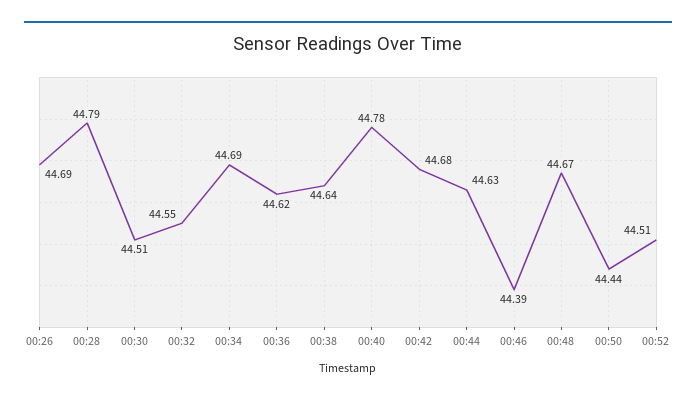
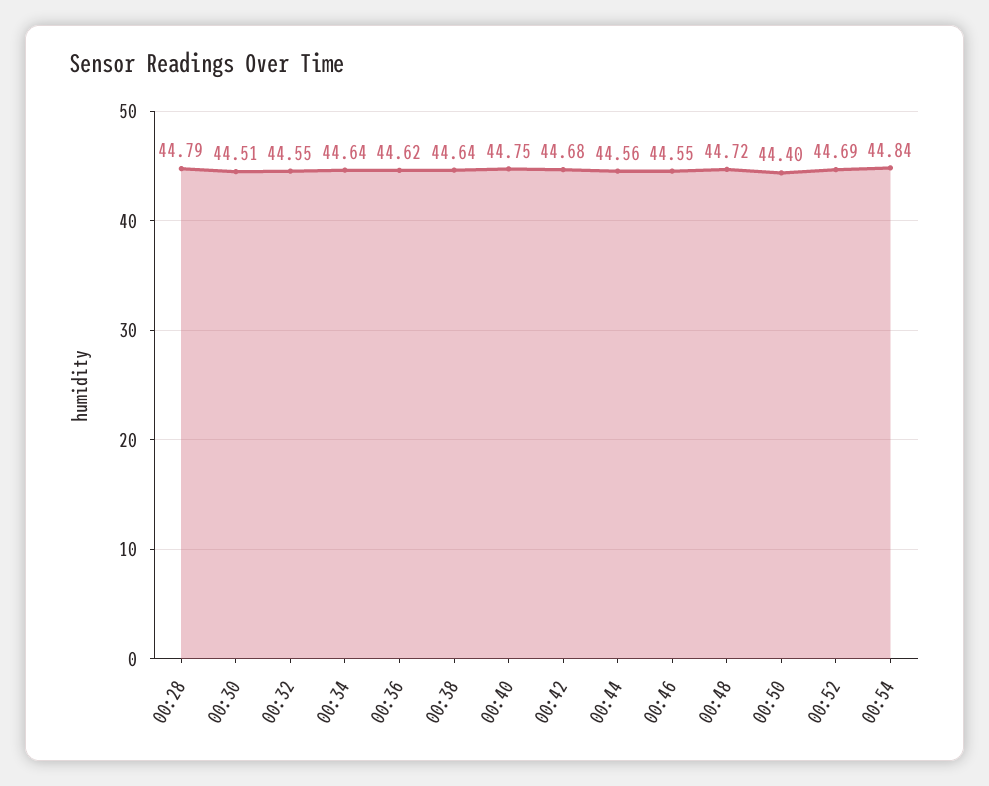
00:26: 44.69 -> none
00:34: 44.69 -> 44.64
00:40: 44.78 -> 44.75
00:44: 44.63 -> 44.56
00:46: 44.39 -> 44.55
00:48: 44.67 -> 44.72
00:50: 44.44 -> 44.4
00:52: 44.51 -> 44.69
00:54: none -> 44.84

